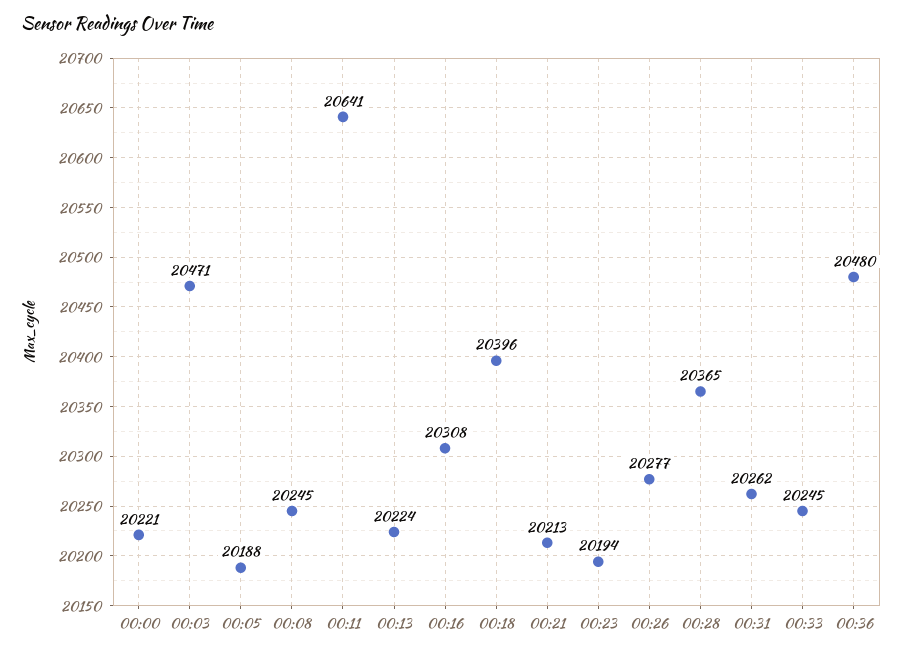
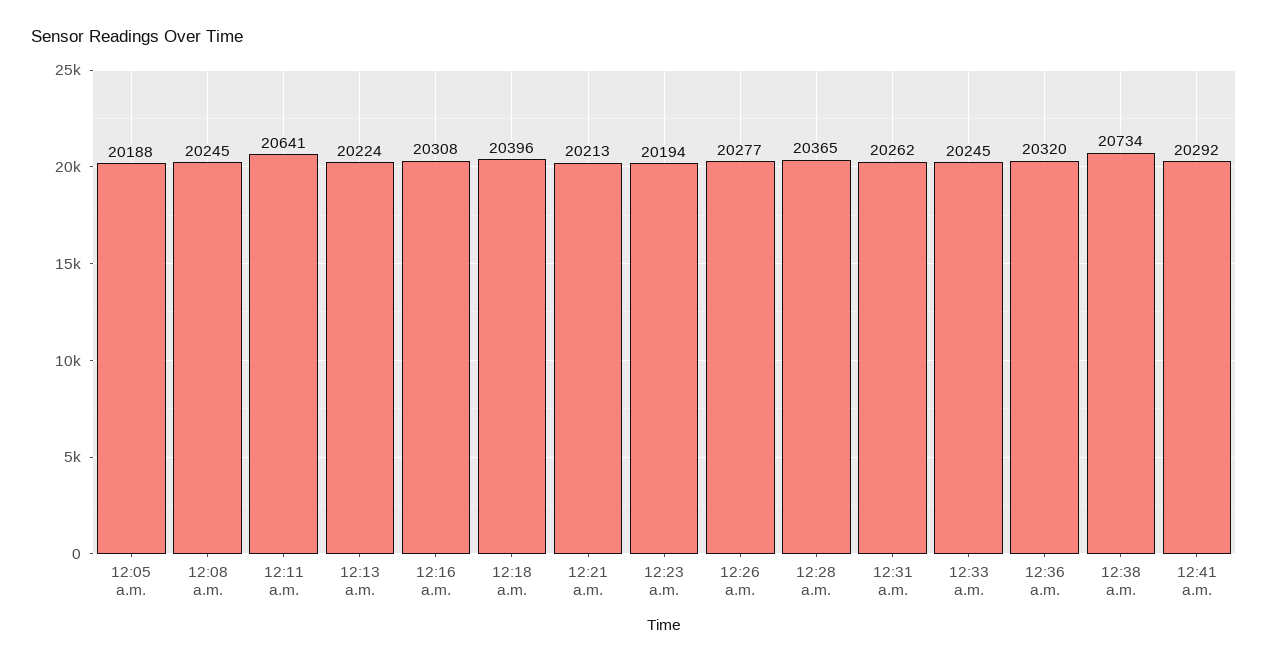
00:00: 20221 -> none
00:03: 20471 -> none
00:36: 20480 -> 20320
12:38 a.m.: none -> 20734
12:41 a.m.: none -> 20292

